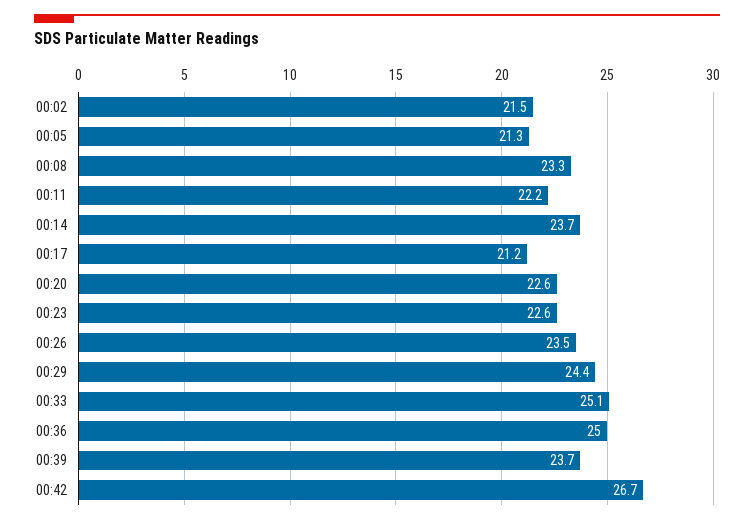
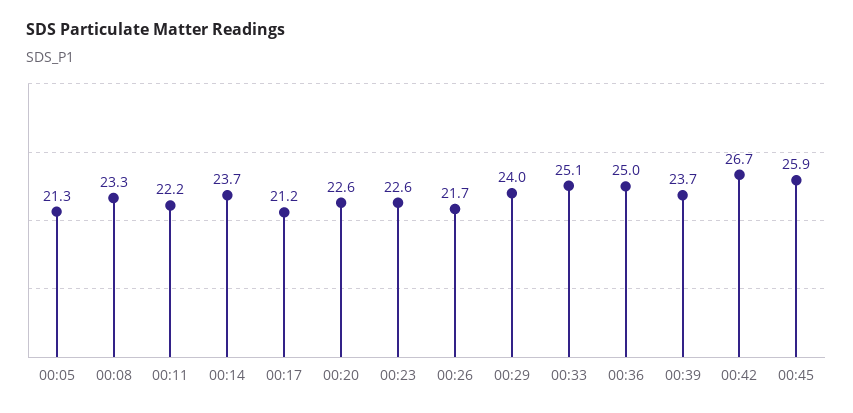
00:02: 21.5 -> none
00:26: 23.5 -> 21.7
00:29: 24.4 -> 24
00:45: none -> 25.9

